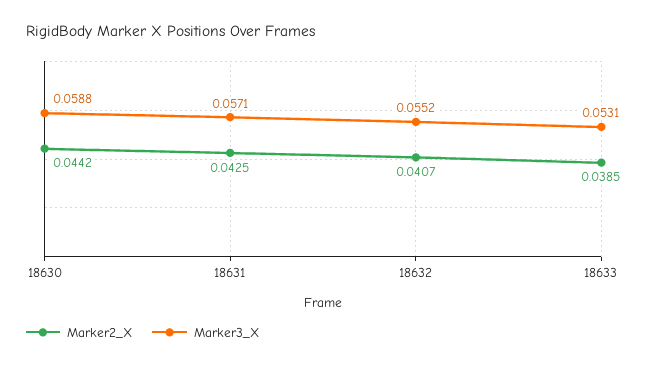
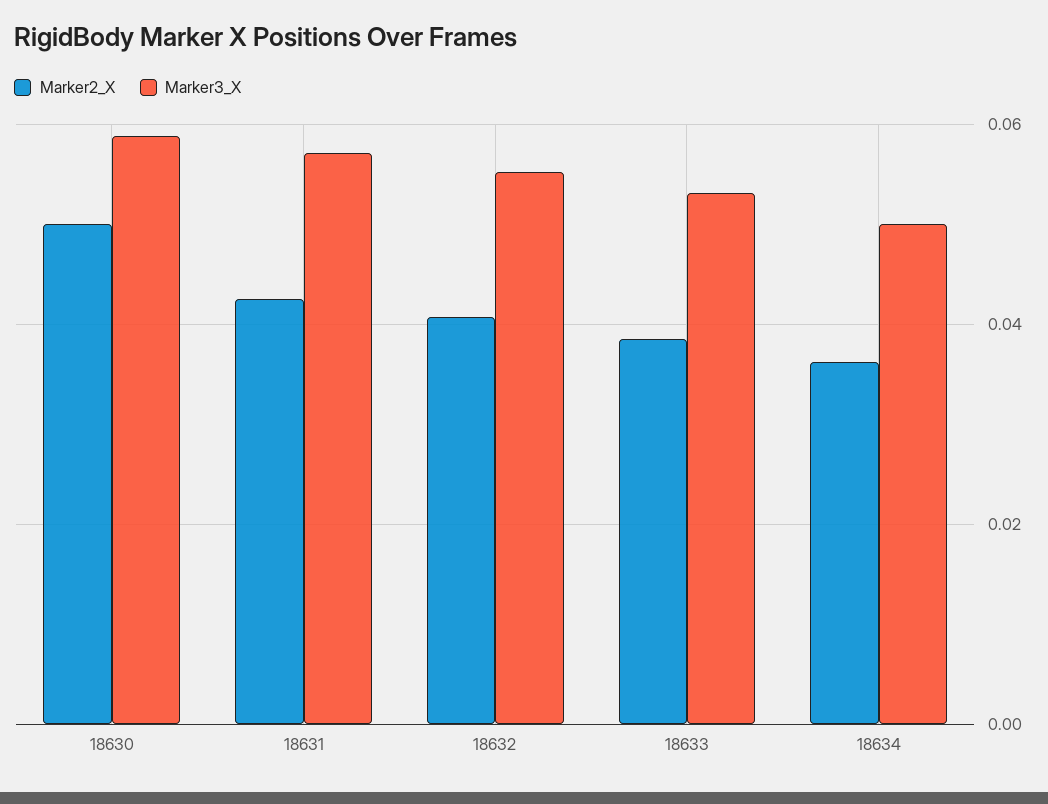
Marker2_X, 18630: 0.0442 -> 0.05
Marker2_X, 18634: none -> 0.036
Marker3_X, 18634: none -> 0.05

